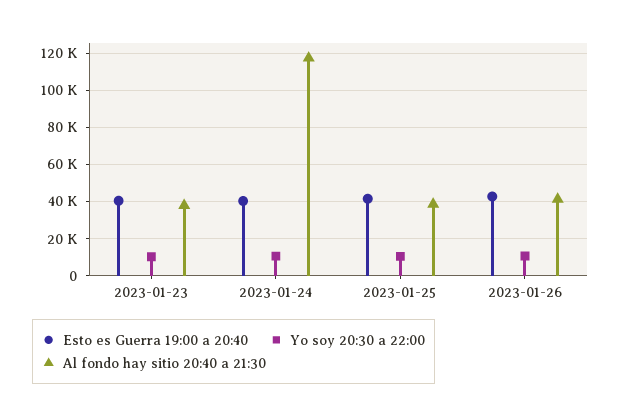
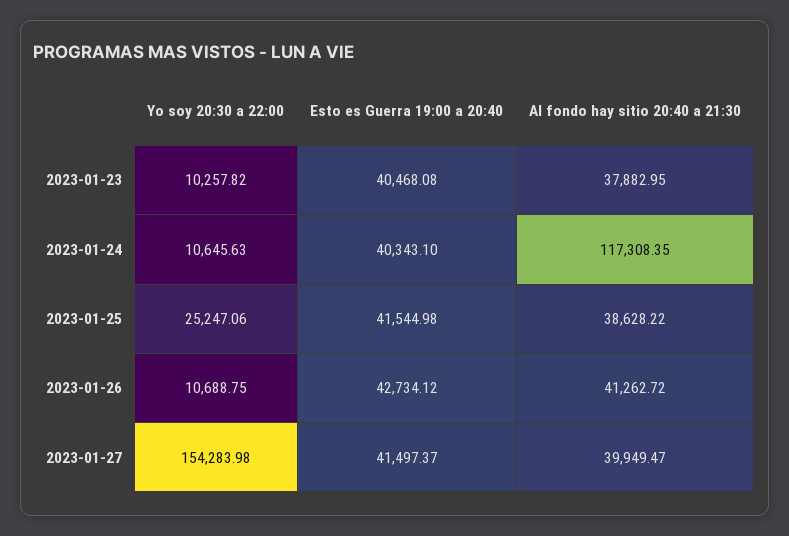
Yo soy 20:30 a 22:00, 2023-01-25: 10000 -> 25247.06
Yo soy 20:30 a 22:00, 2023-01-27: none -> 154283.98
Esto es Guerra 19:00 a 20:40, 2023-01-27: none -> 41497.37
Al fondo hay sitio 20:40 a 21:30, 2023-01-27: none -> 39949.47

